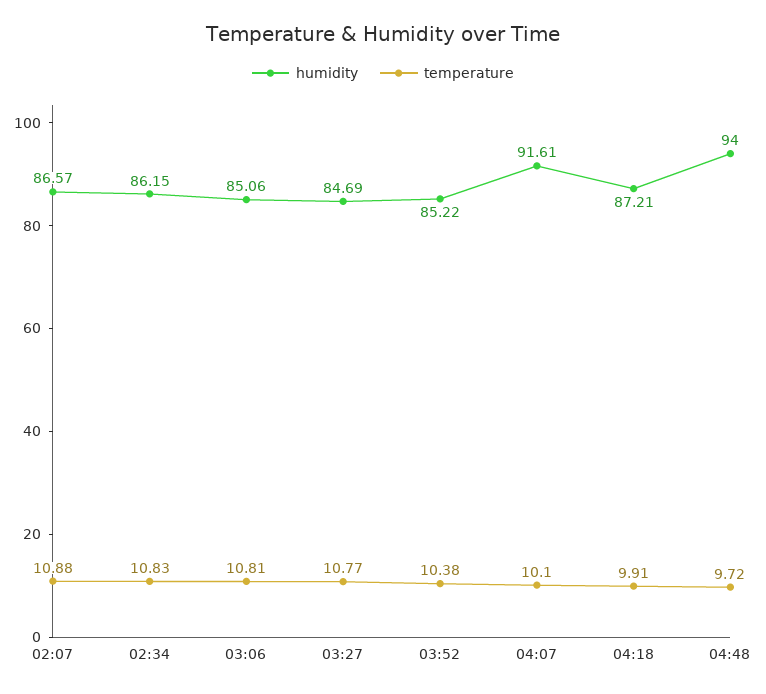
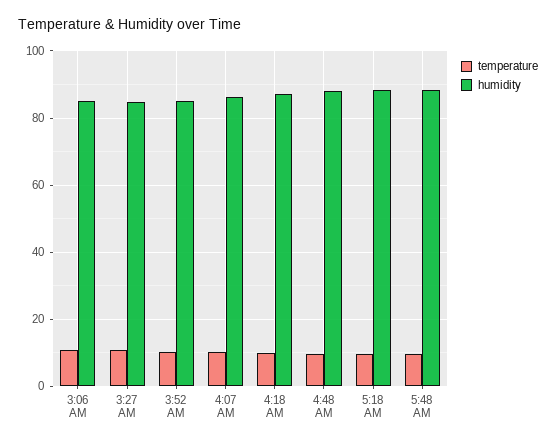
humidity, 02:07: 86.57 -> none
temperature, 02:07: 10.88 -> none
humidity, 02:34: 86.15 -> none
temperature, 02:34: 10.83 -> none
humidity, 04:07: 91.61 -> 86
humidity, 04:48: 94 -> 88
temperature, 5:18 AM: none -> 10
humidity, 5:18 AM: none -> 88
temperature, 5:48 AM: none -> 10
humidity, 5:48 AM: none -> 88

